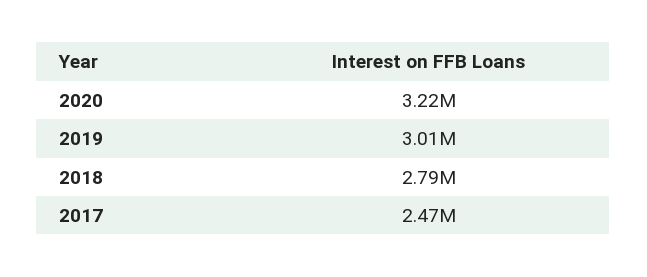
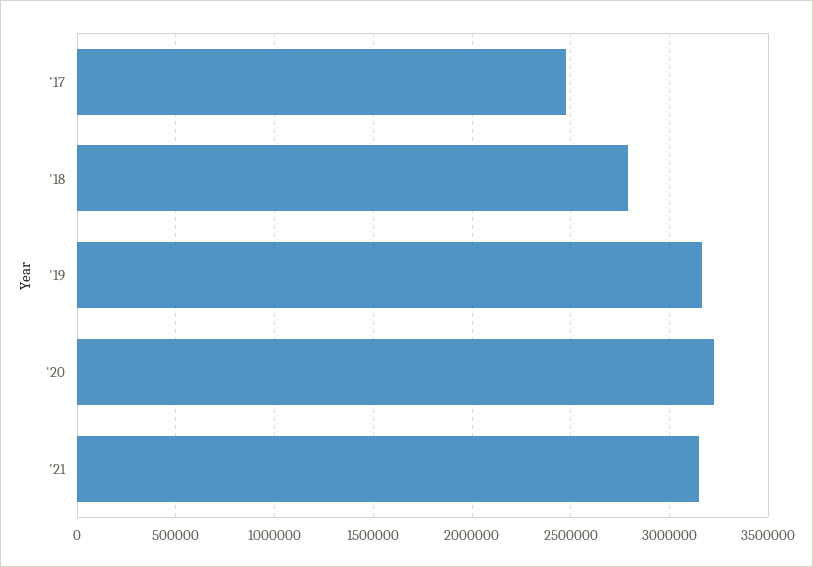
2019: 3010000 -> 3150000
'21: none -> 3150000

